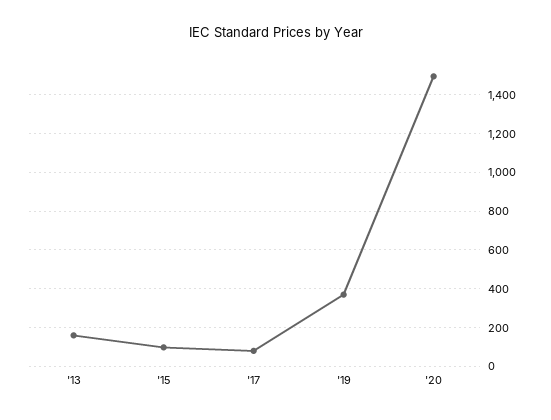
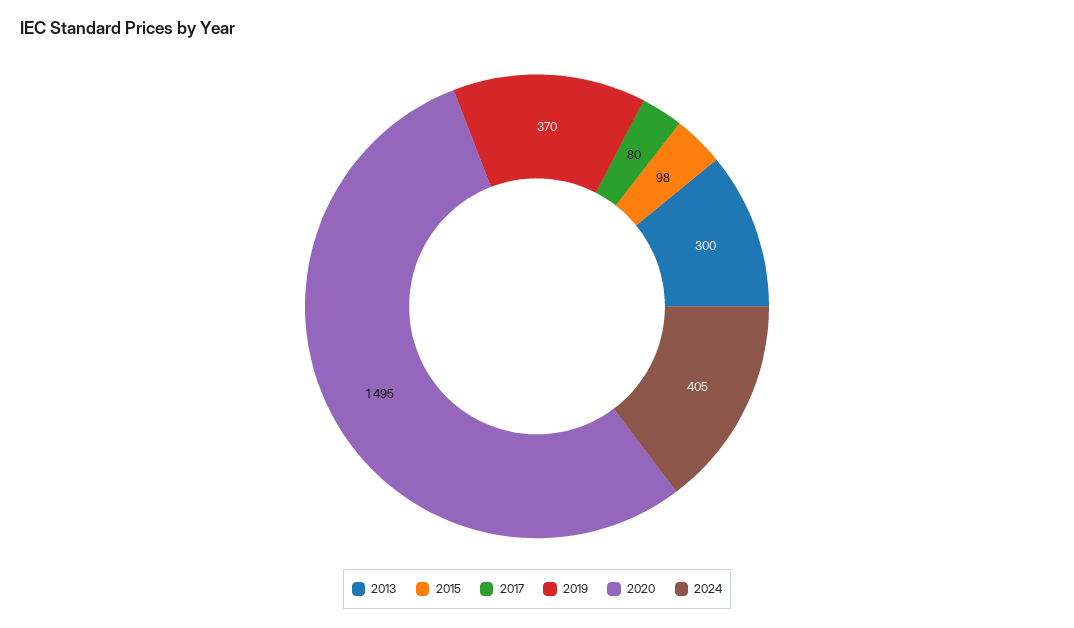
'13: 150 -> 300
2024: none -> 405

